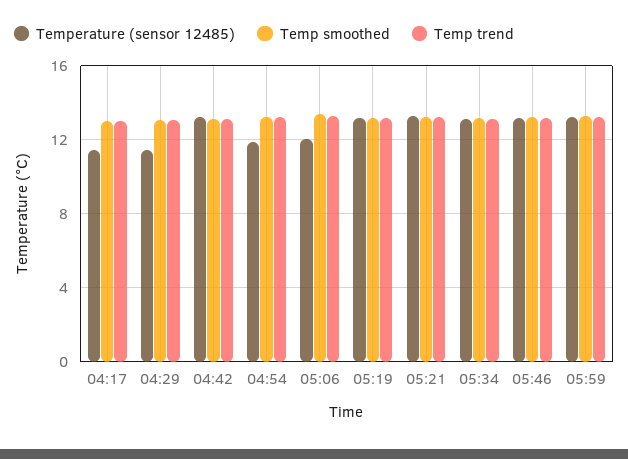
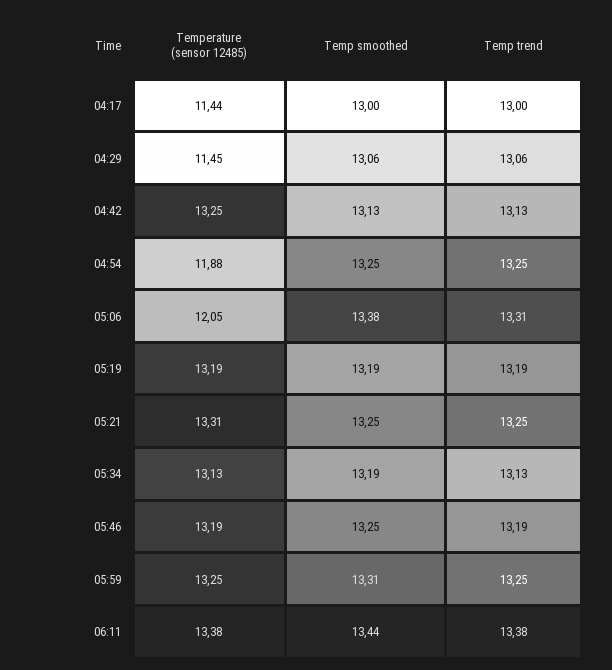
Temperature (sensor 12485), 06:11: none -> 13.38
Temp smoothed, 06:11: none -> 13.44
Temp trend, 06:11: none -> 13.38

